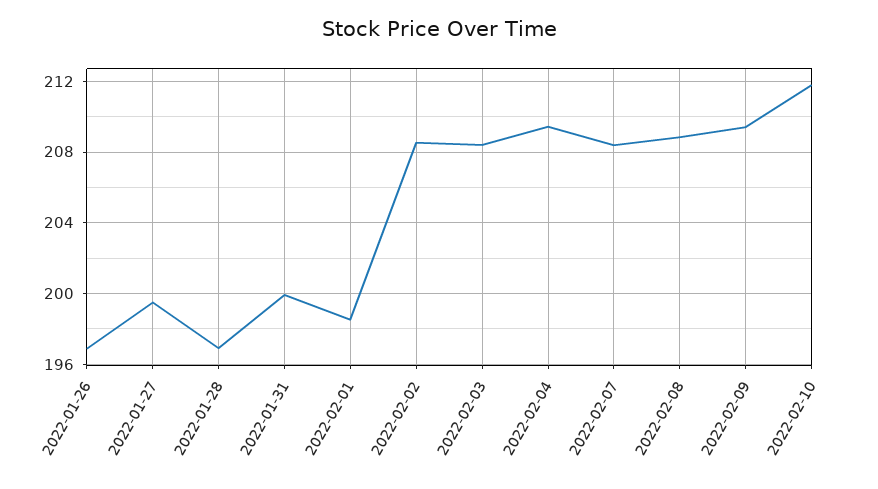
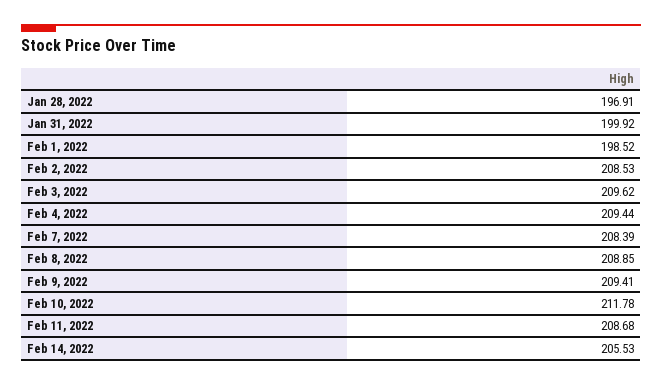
2022-01-26: 197 -> none
2022-01-27: 199.5 -> none
2022-02-03: 208.5 -> 209.62
Feb 11, 2022: none -> 208.68
Feb 14, 2022: none -> 205.53

